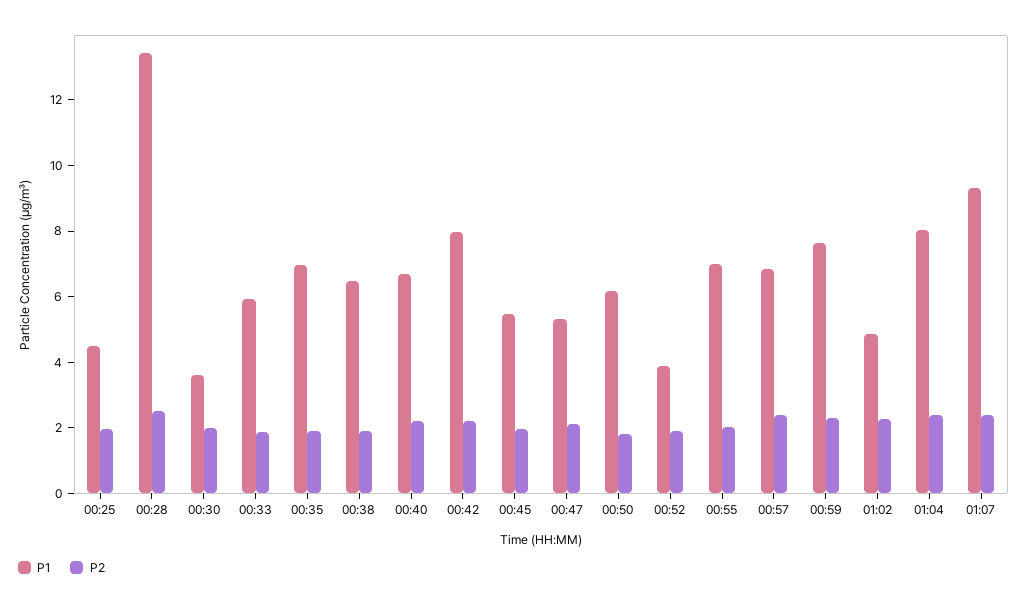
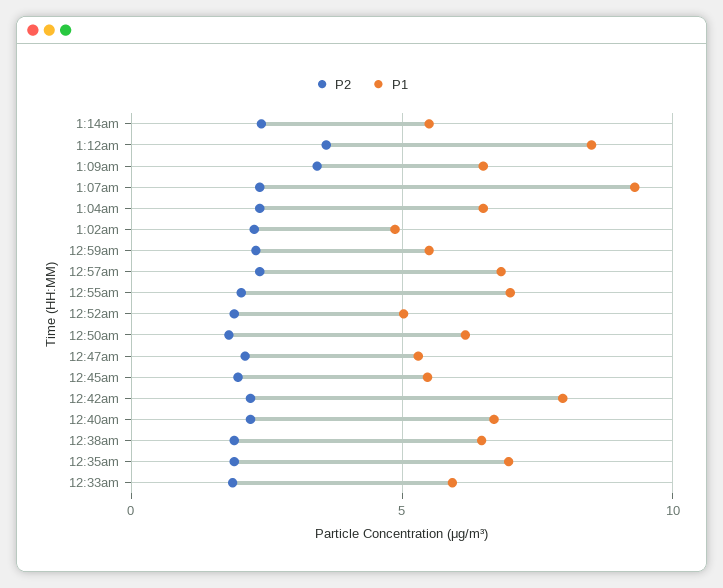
P1, 00:25: 4.5 -> none
P2, 00:25: 2 -> none
P1, 00:28: 13.5 -> none
P2, 00:28: 2.5 -> none
P1, 00:30: 3.5 -> none
P2, 00:30: 2 -> none
P1, 00:52: 4 -> 5
P1, 00:59: 7.5 -> 5.5
P1, 01:04: 8 -> 6.5
P2, 1:14am: none -> 2.5
P1, 1:14am: none -> 5.5
P2, 1:12am: none -> 3.5
P1, 1:12am: none -> 8.5
P2, 1:09am: none -> 3.5
P1, 1:09am: none -> 6.5

